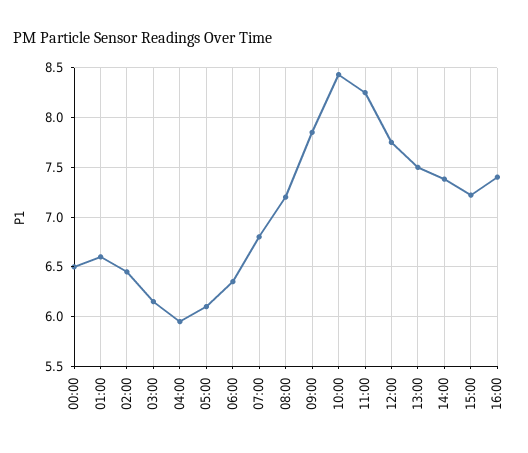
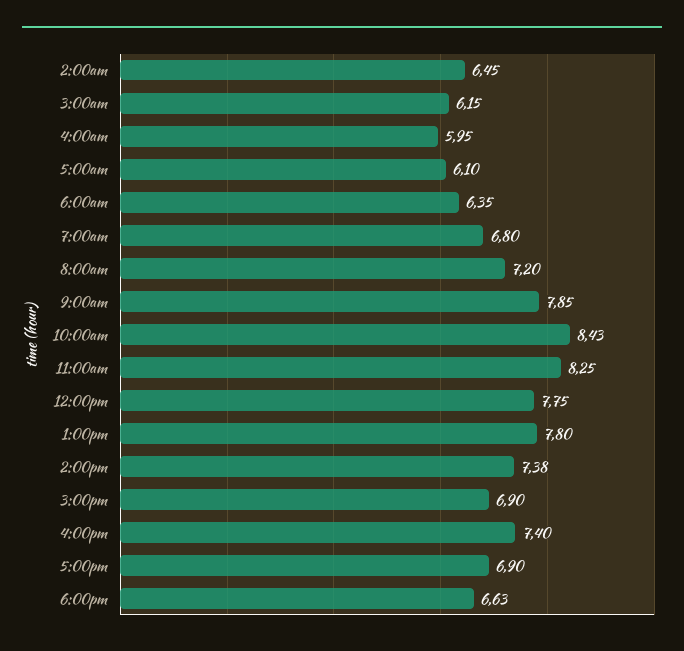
00:00: 6.5 -> none
01:00: 6.6 -> none
13:00: 7.5 -> 7.8
15:00: 7.2 -> 6.9
5:00pm: none -> 6.9
6:00pm: none -> 6.63

